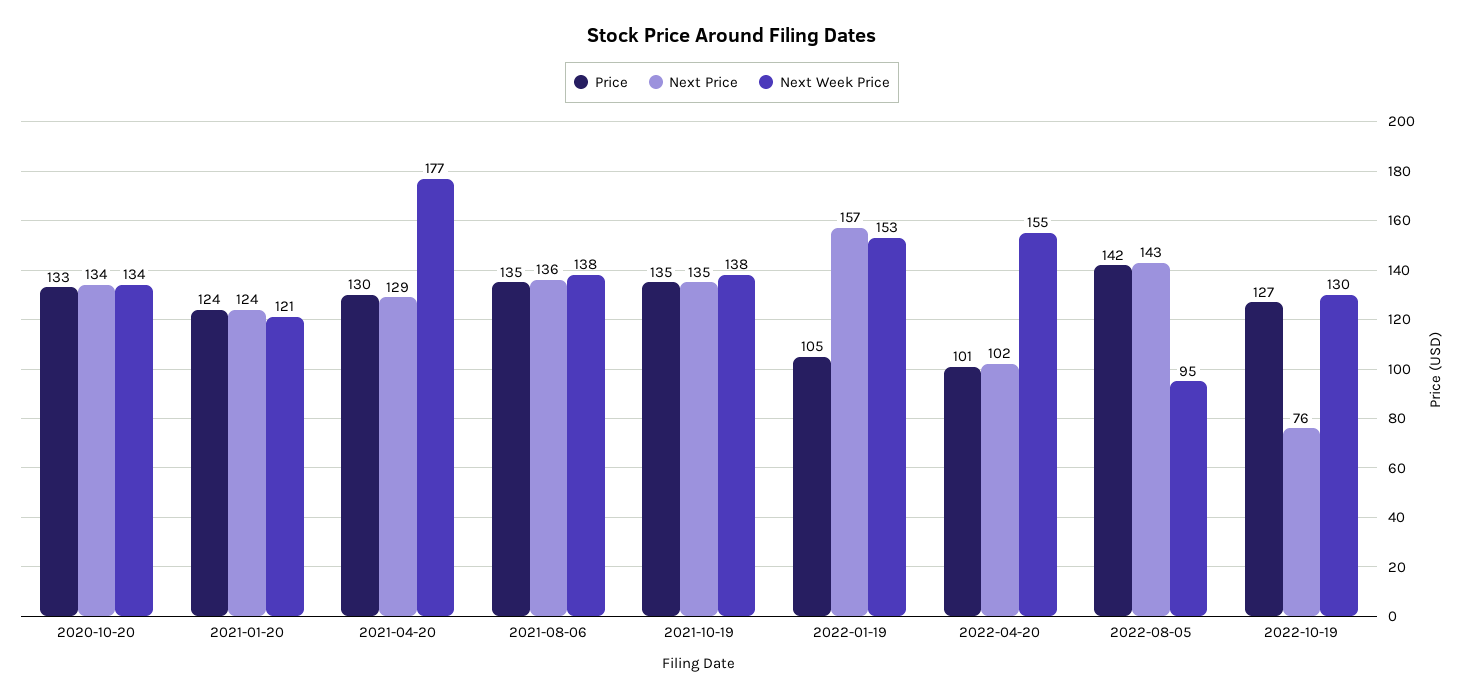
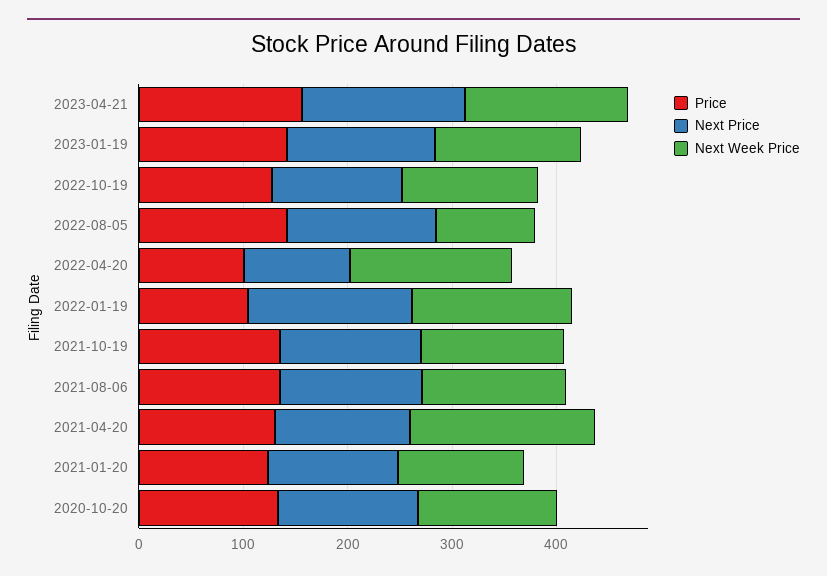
Next Price, 2022-10-19: 76 -> 120
Price, 2023-04-21: none -> 160
Next Price, 2023-04-21: none -> 160
Next Week Price, 2023-04-21: none -> 160
Price, 2023-01-19: none -> 140
Next Price, 2023-01-19: none -> 140
Next Week Price, 2023-01-19: none -> 140

